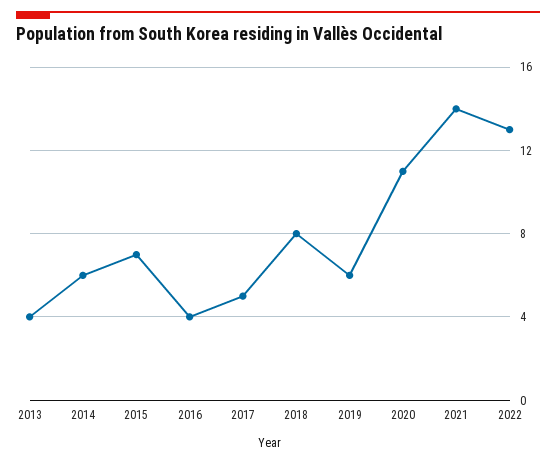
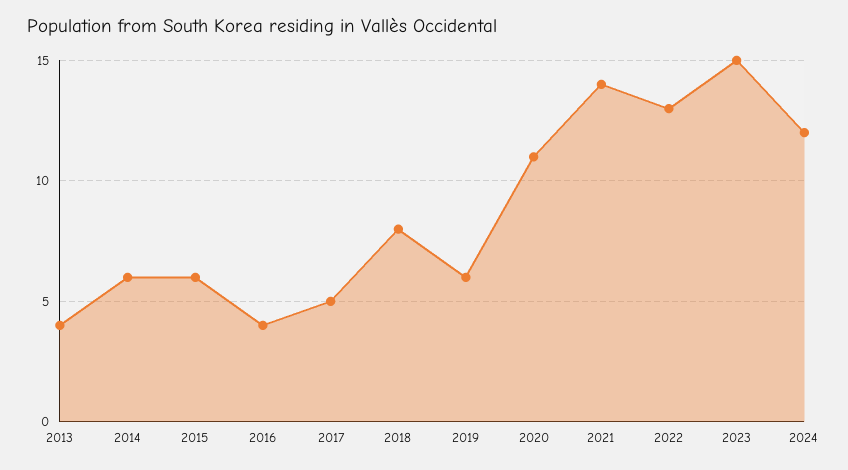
2015: 7 -> 6
2023: none -> 15
2024: none -> 12

